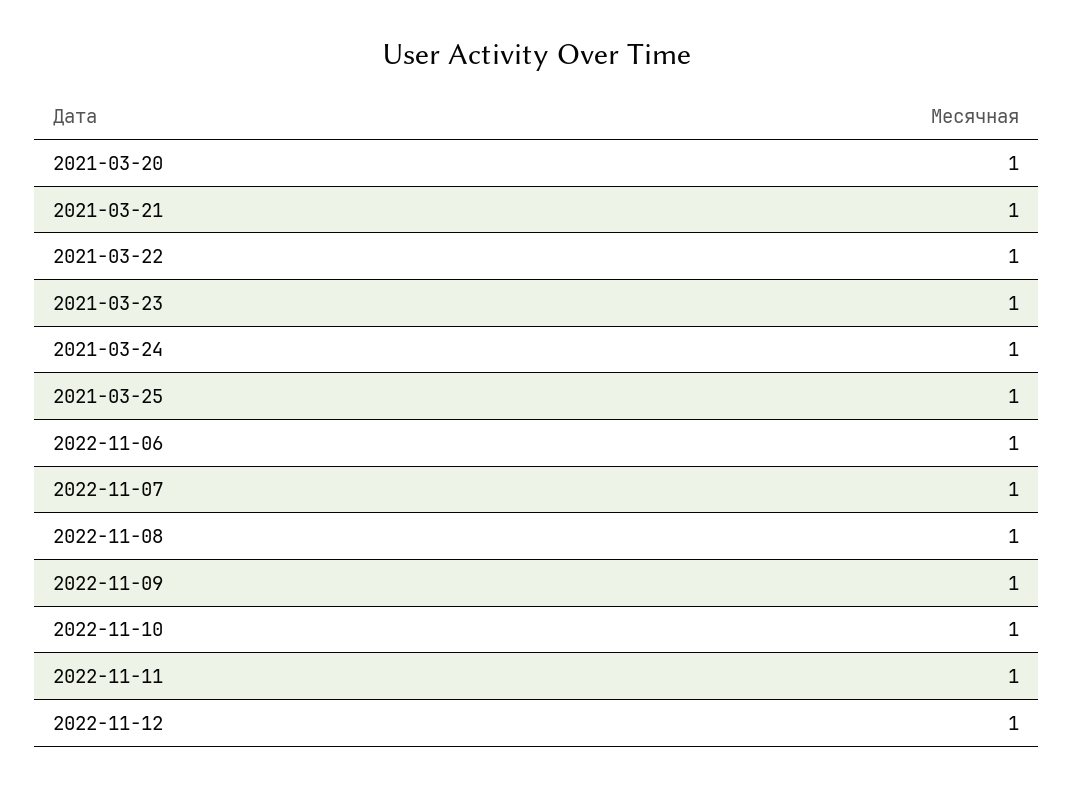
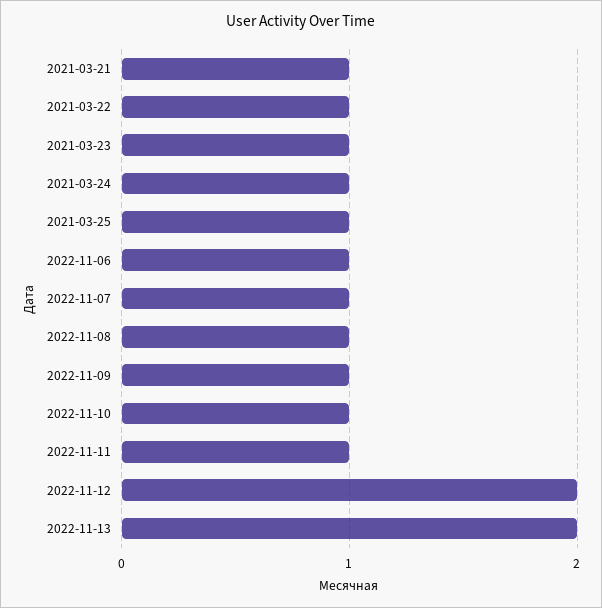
2021-03-20: 1 -> none
2022-11-12: 1 -> 2
2022-11-13: none -> 2

